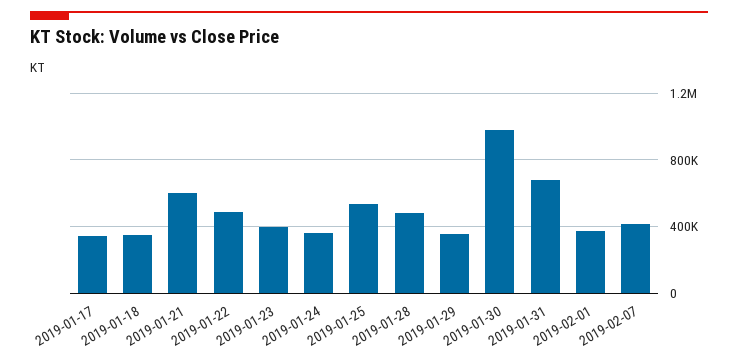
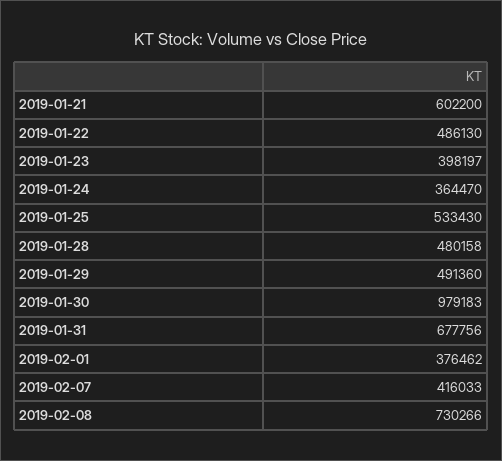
2019-01-17: 350000 -> none
2019-01-18: 350000 -> none
2019-01-29: 350000 -> 491360
2019-02-08: none -> 730266

